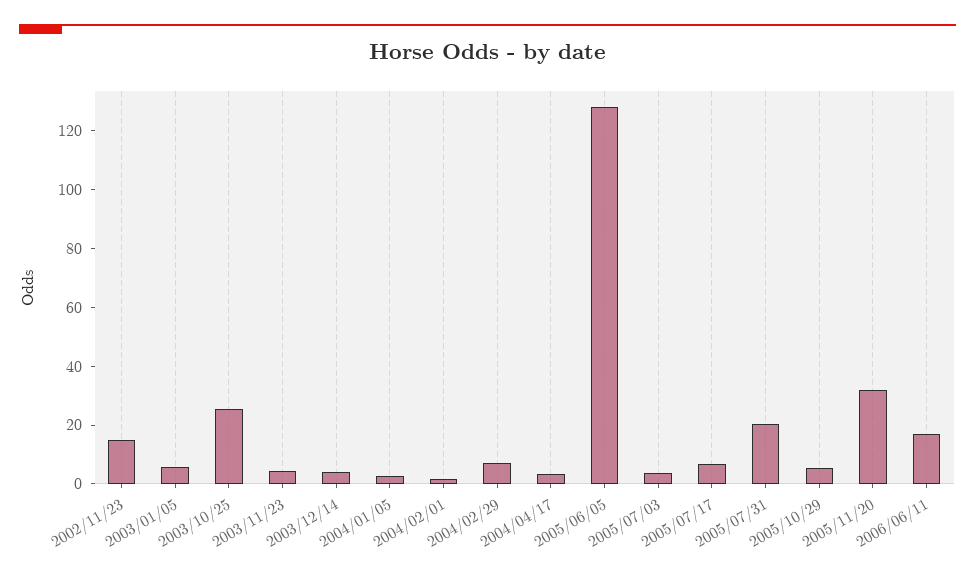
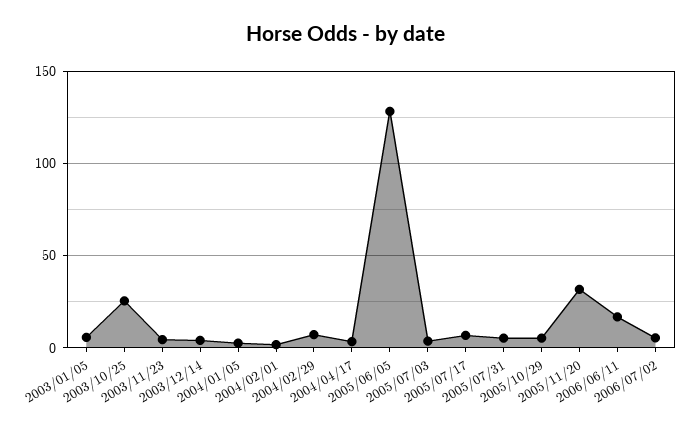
2002/11/23: 15 -> none
2005/07/31: 20 -> 5
2006/07/02: none -> 5

